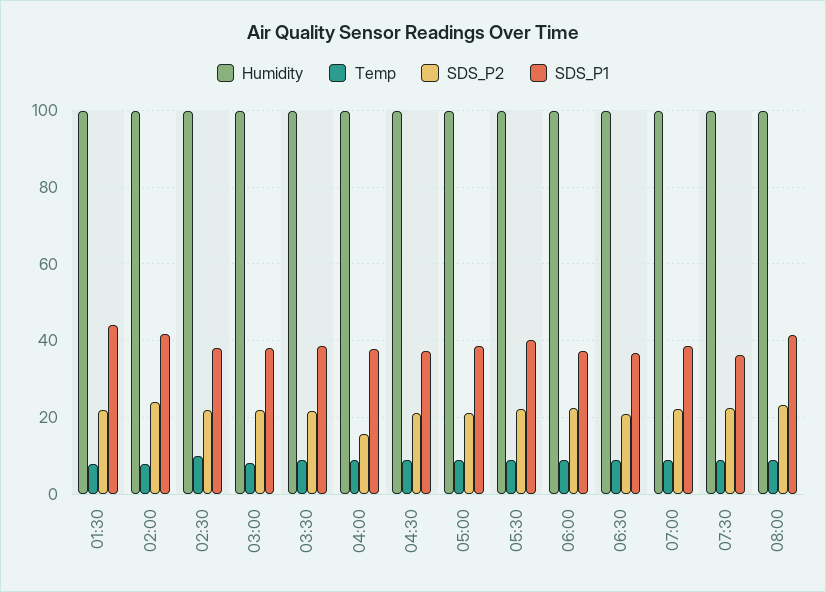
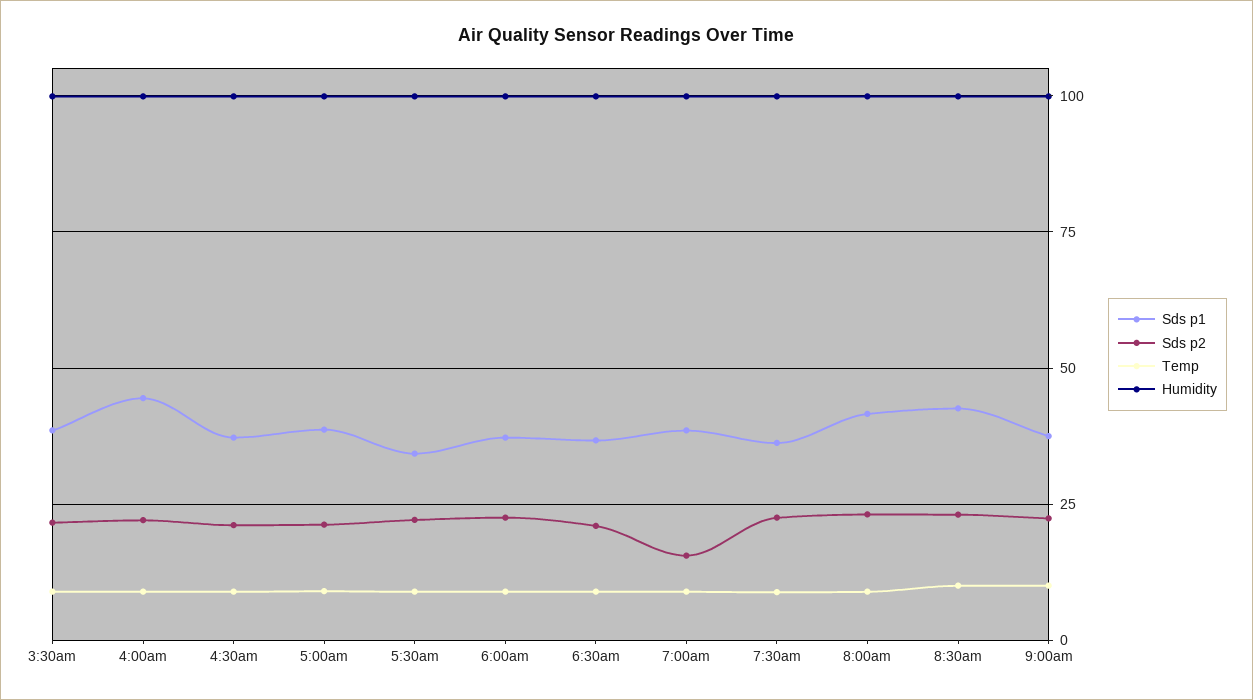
Humidity, 01:30: 100 -> none
Temp, 01:30: 8 -> none
SDS_P2, 01:30: 22 -> none
SDS_P1, 01:30: 44 -> none
Humidity, 02:00: 100 -> none
Temp, 02:00: 8 -> none
SDS_P2, 02:00: 24 -> none
SDS_P1, 02:00: 42 -> none
Humidity, 02:30: 100 -> none
Temp, 02:30: 10 -> none
SDS_P2, 02:30: 22 -> none
SDS_P1, 02:30: 38 -> none
Humidity, 03:00: 100 -> none
Temp, 03:00: 8 -> none
SDS_P2, 03:00: 22 -> none
SDS_P1, 03:00: 38 -> none
SDS_P2, 04:00: 16 -> 22.5
SDS_P1, 04:00: 38 -> 45
SDS_P1, 05:30: 40 -> 35
SDS_P2, 07:00: 22 -> 15
SDS_P1, 8:30am: none -> 42.5
SDS_P2, 8:30am: none -> 22.5
Temp, 8:30am: none -> 10
Humidity, 8:30am: none -> 100
SDS_P1, 9:00am: none -> 37.5
SDS_P2, 9:00am: none -> 22.5
Temp, 9:00am: none -> 10
Humidity, 9:00am: none -> 100

